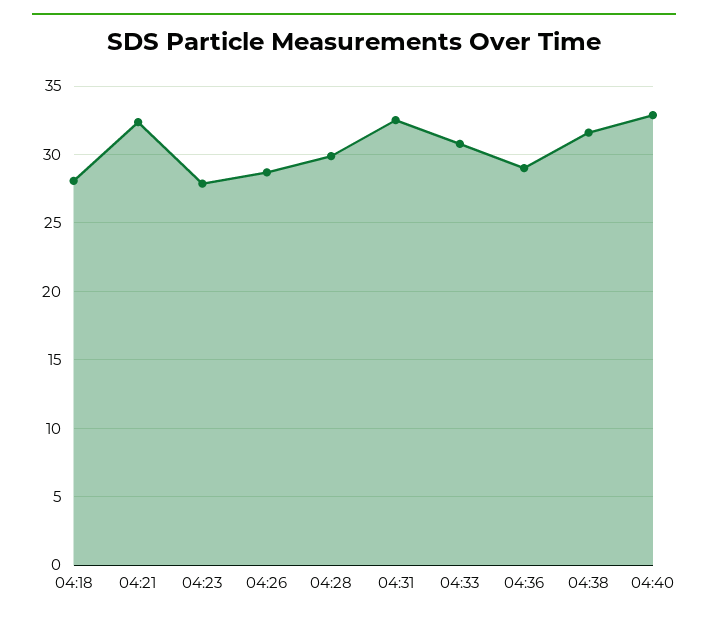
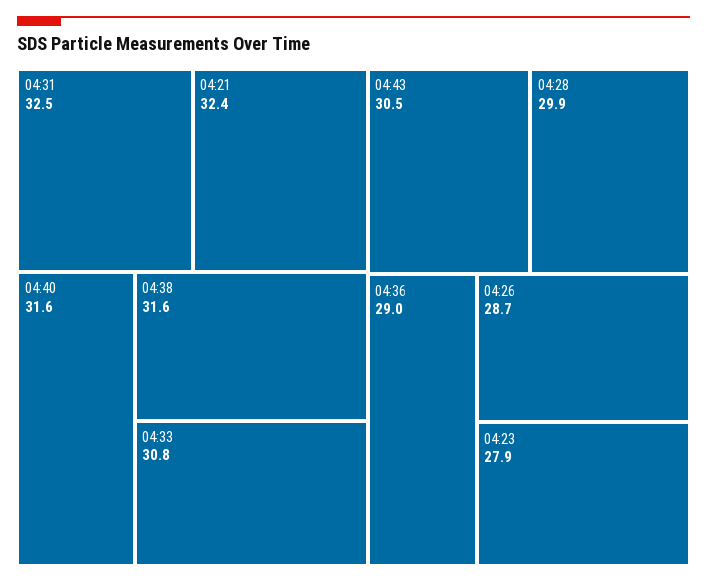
04:18: 28 -> none
04:40: 33 -> 31.6
04:43: none -> 30.5

